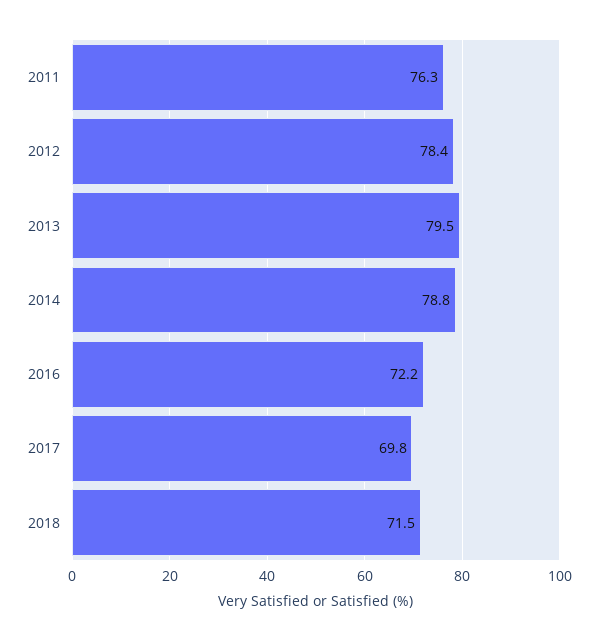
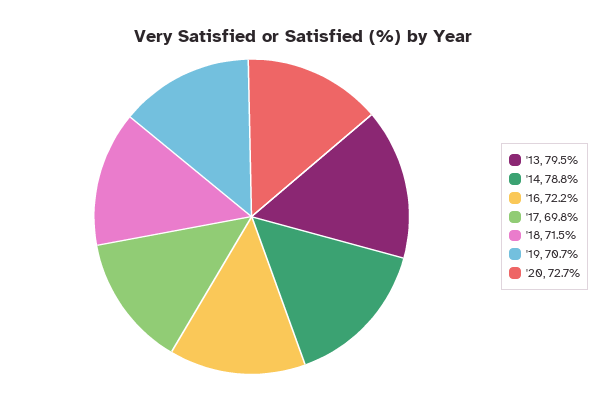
2011: 76.3 -> none
2012: 78.4 -> none
'19: none -> 70.7
'20: none -> 72.7

